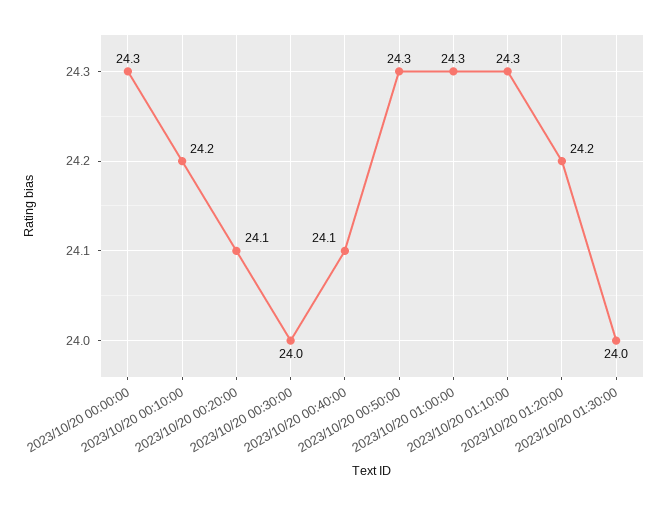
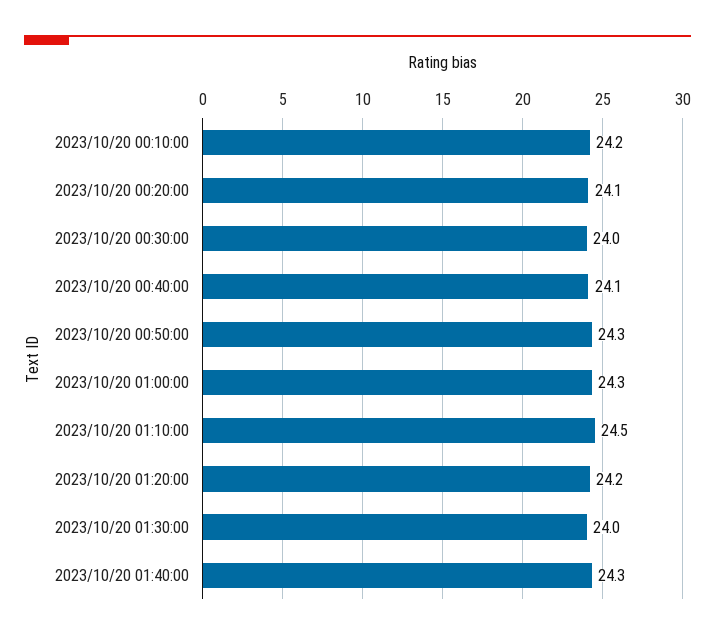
2023/10/20 00:00:00: 24.3 -> none
2023/10/20 01:10:00: 24.3 -> 24.5
2023/10/20 01:40:00: none -> 24.3

